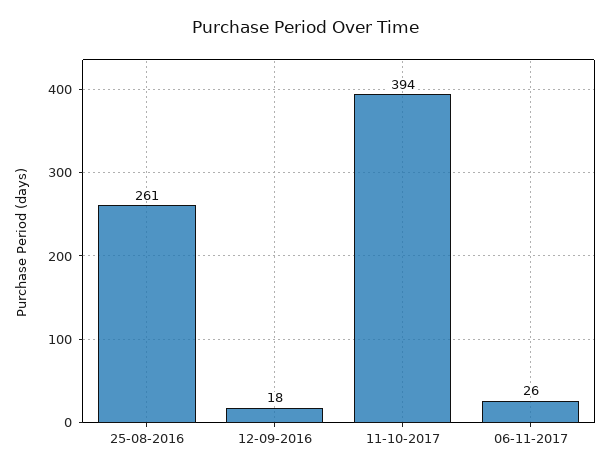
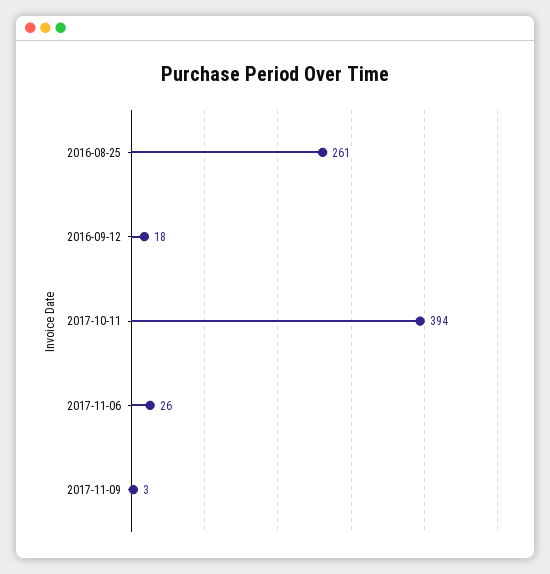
2017-11-09: none -> 3

